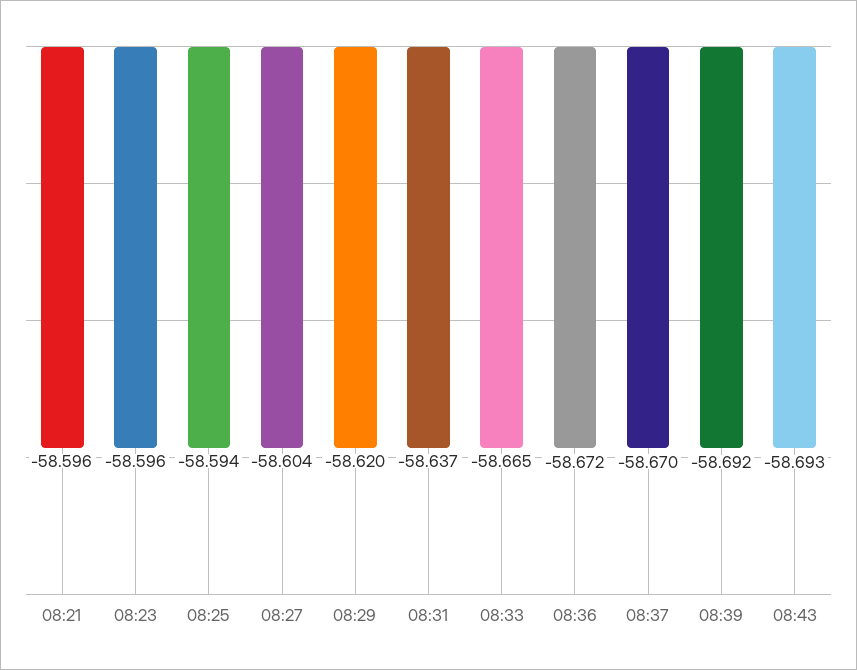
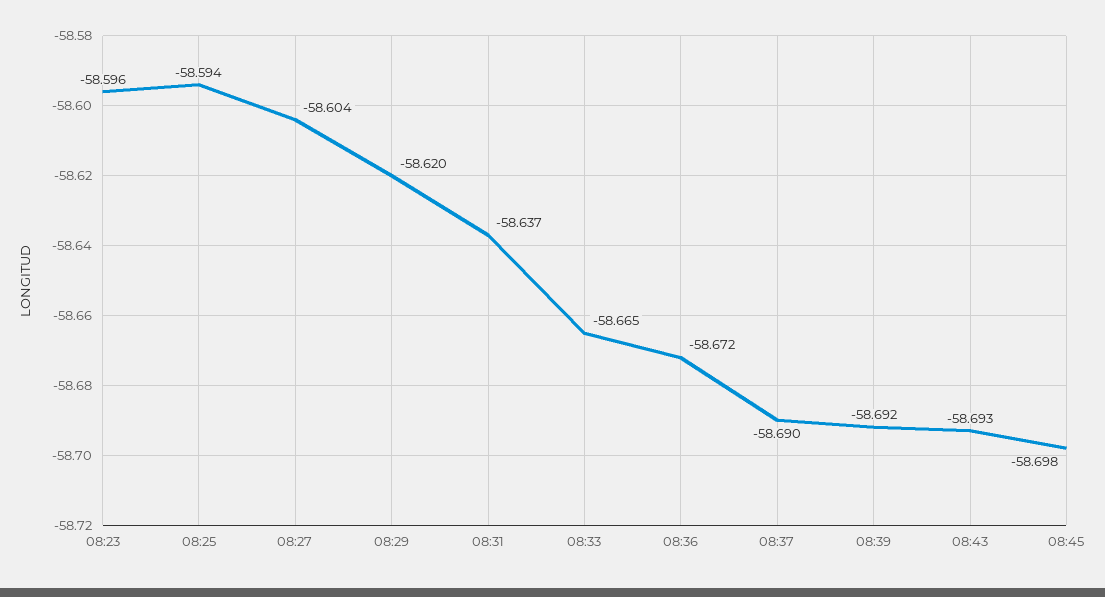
08:21: -58.596 -> none
08:37: -58.67 -> -58.69
08:45: none -> -58.698

